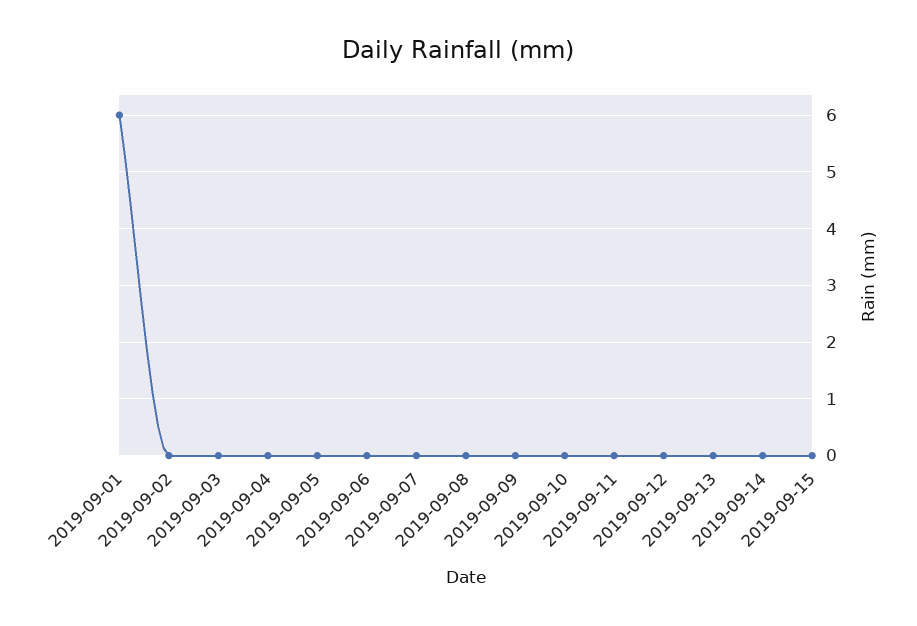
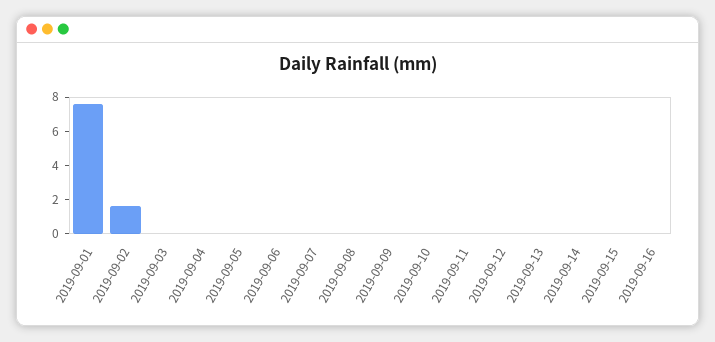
2019-09-01: 6 -> 7.5
2019-09-02: 0 -> 1.5
2019-09-16: none -> 0

